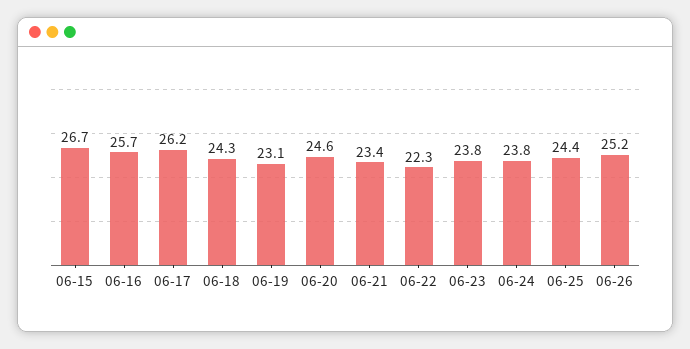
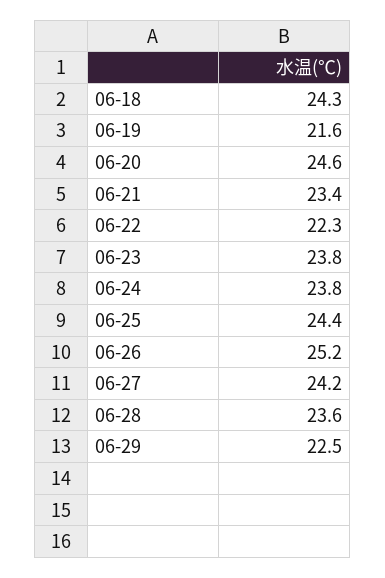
06-15: 26.7 -> none
06-16: 25.7 -> none
06-17: 26.2 -> none
06-19: 23.1 -> 21.6
06-27: none -> 24.2
06-28: none -> 23.6
06-29: none -> 22.5

